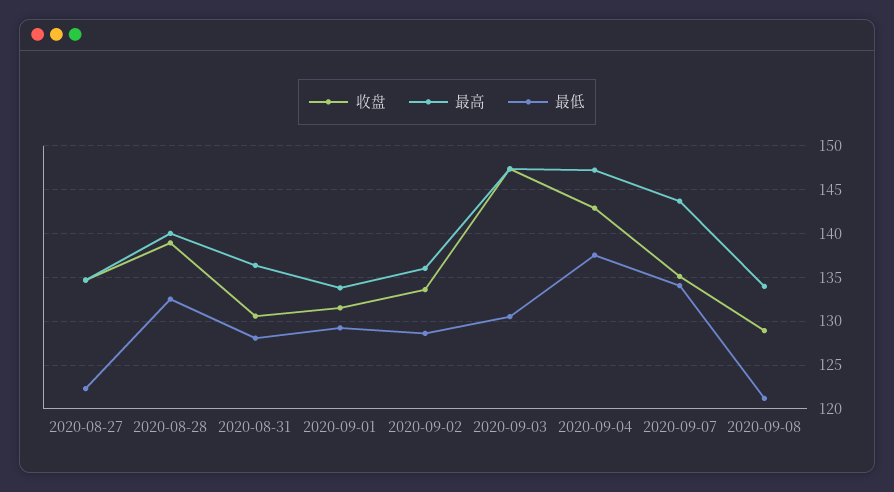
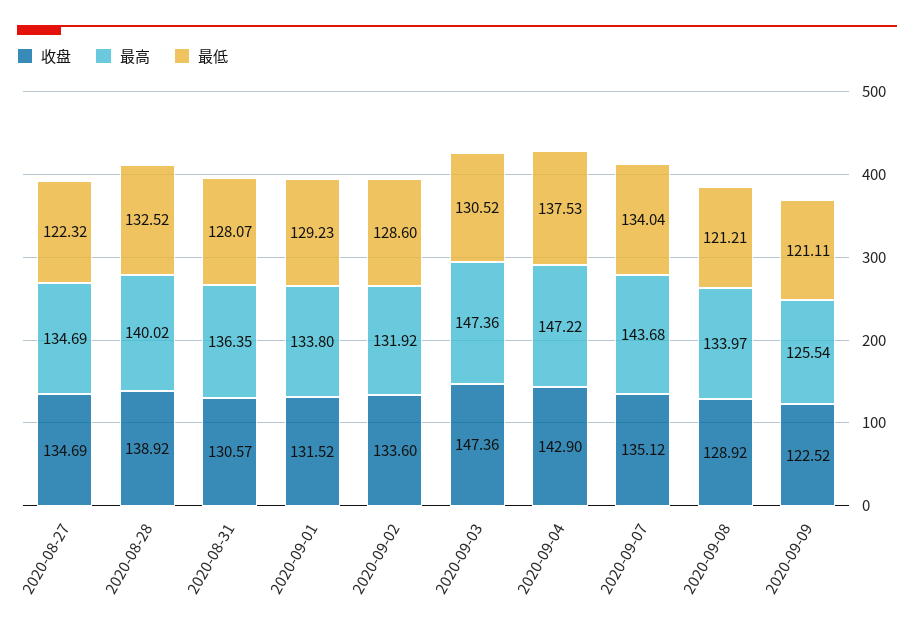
最高, 2020-09-02: 136 -> 131.92
收盘, 2020-09-09: none -> 122.52
最高, 2020-09-09: none -> 125.54
最低, 2020-09-09: none -> 121.11

